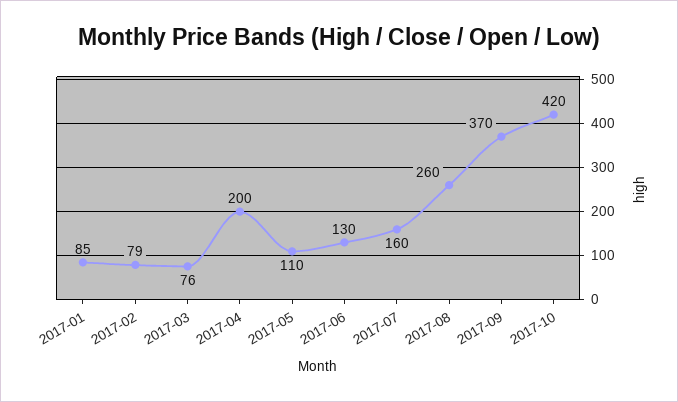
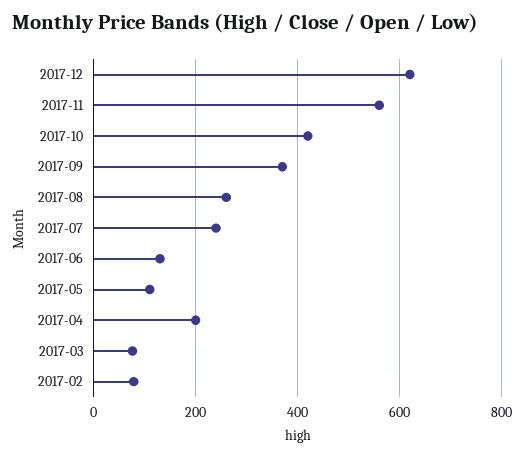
2017-01: 85 -> none
2017-07: 160 -> 240
2017-12: none -> 620
2017-11: none -> 560

